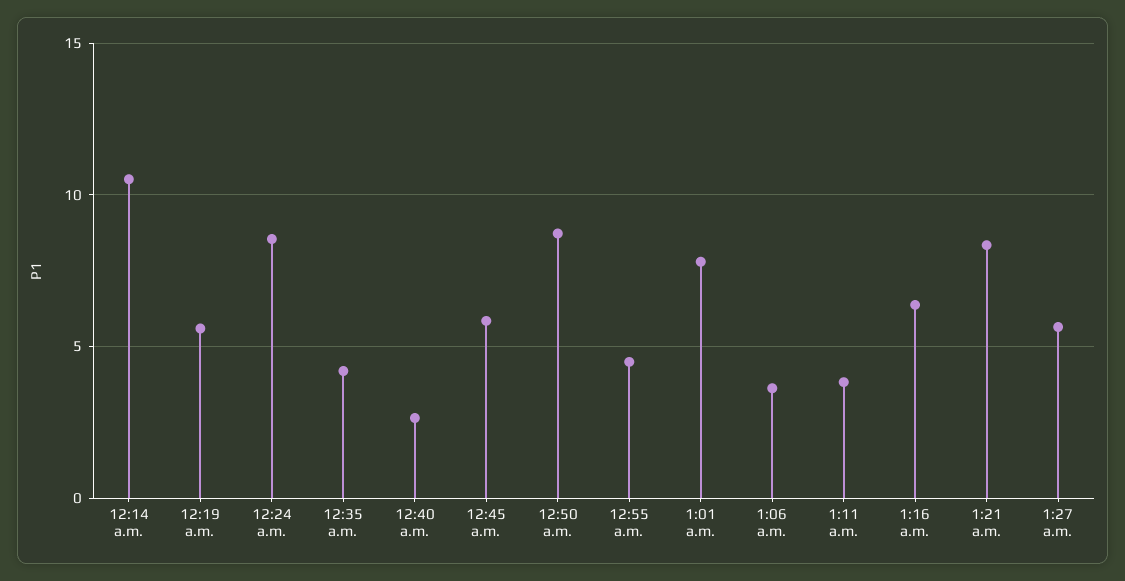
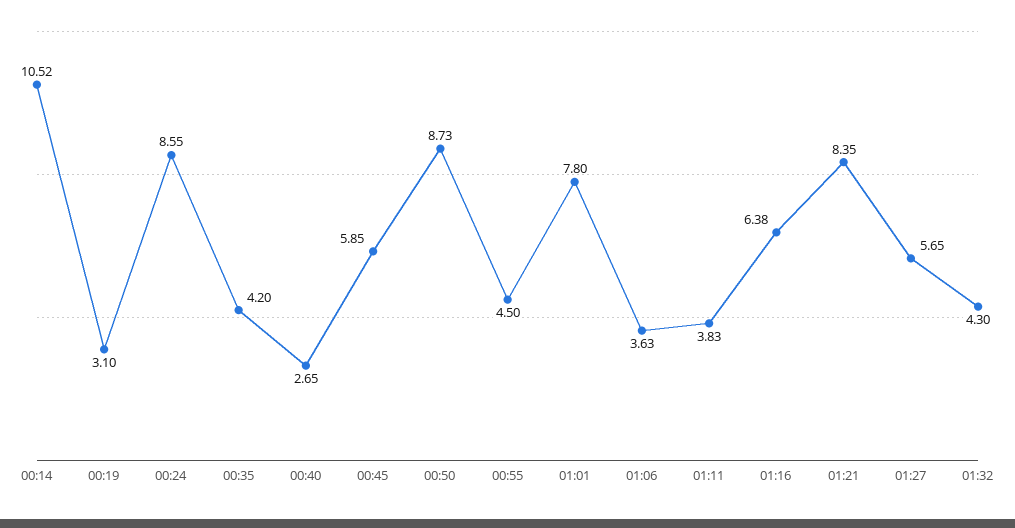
12:19 a.m.: 5.5 -> 3.1
01:32: none -> 4.3

